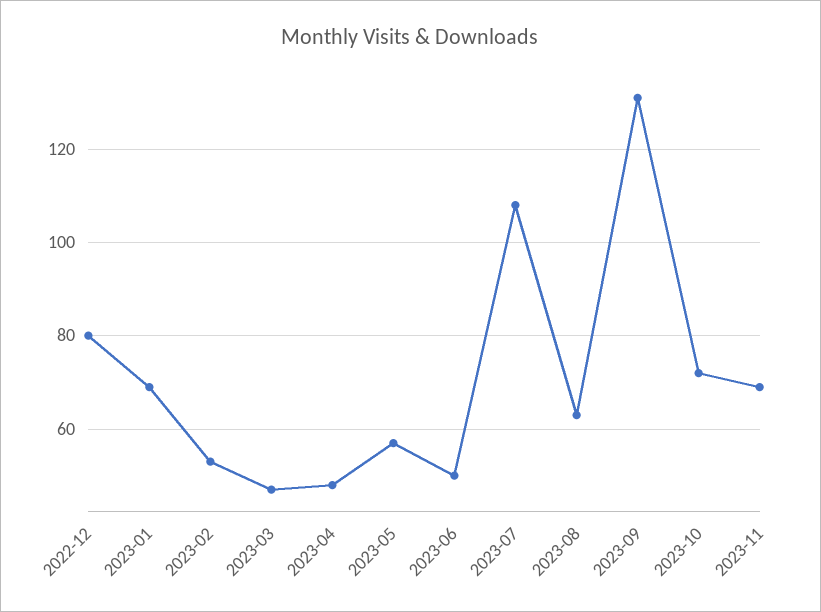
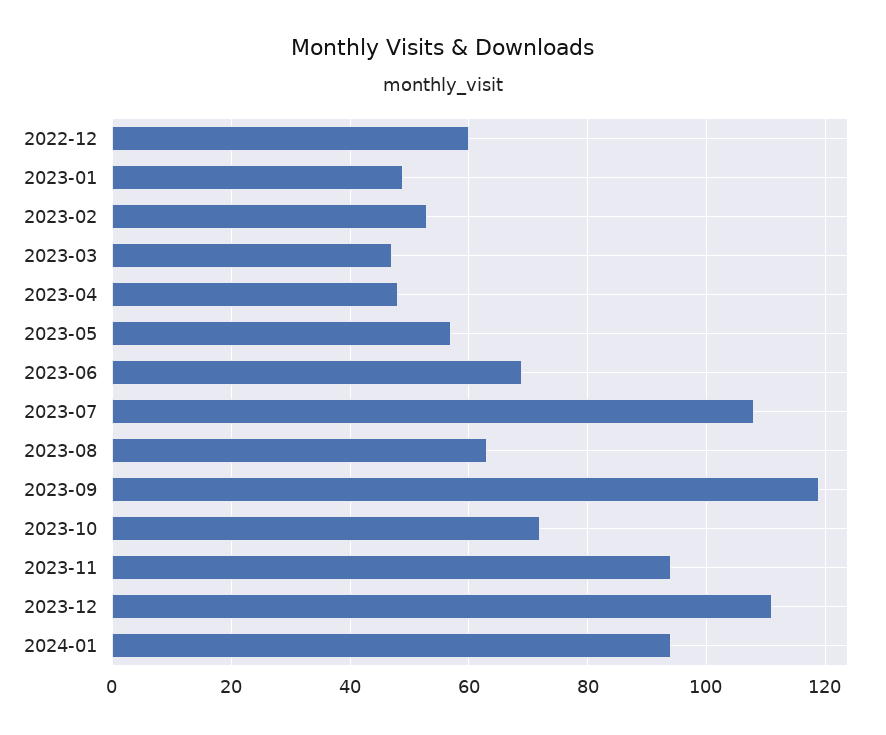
2022-12: 80 -> 60
2023-01: 70 -> 50
2023-06: 50 -> 70
2023-09: 130 -> 120
2023-11: 70 -> 95
2023-12: none -> 110
2024-01: none -> 95

